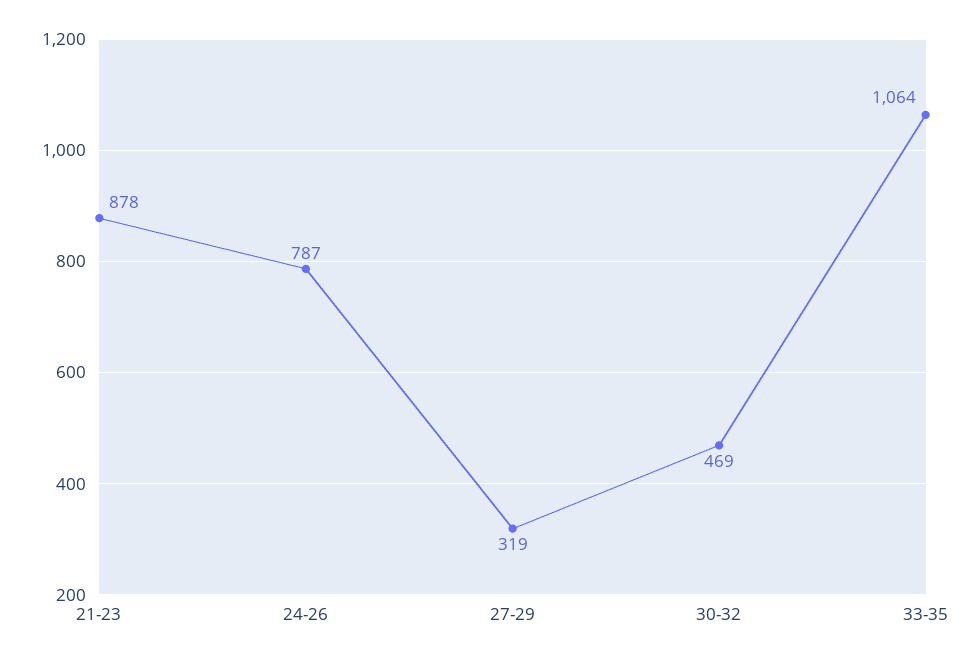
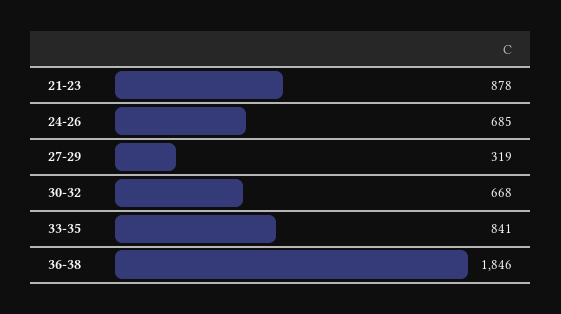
24-26: 787 -> 685
30-32: 469 -> 668
33-35: 1064 -> 841
36-38: none -> 1846

